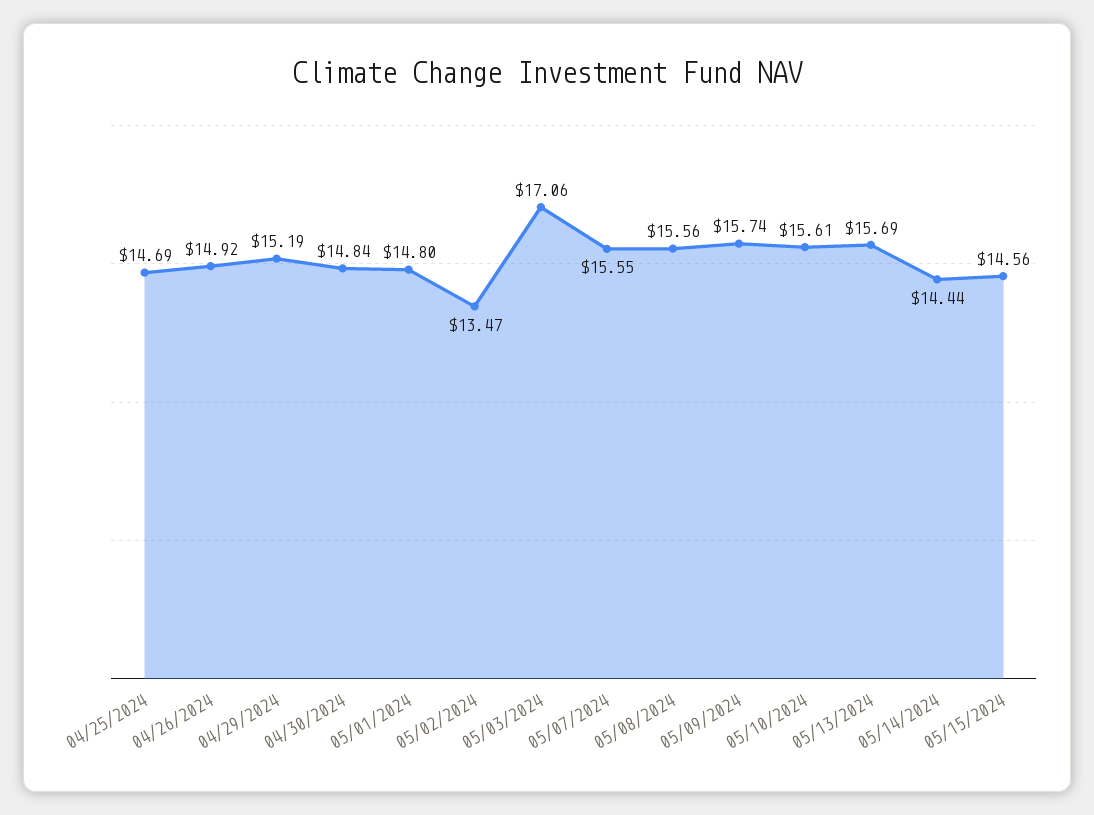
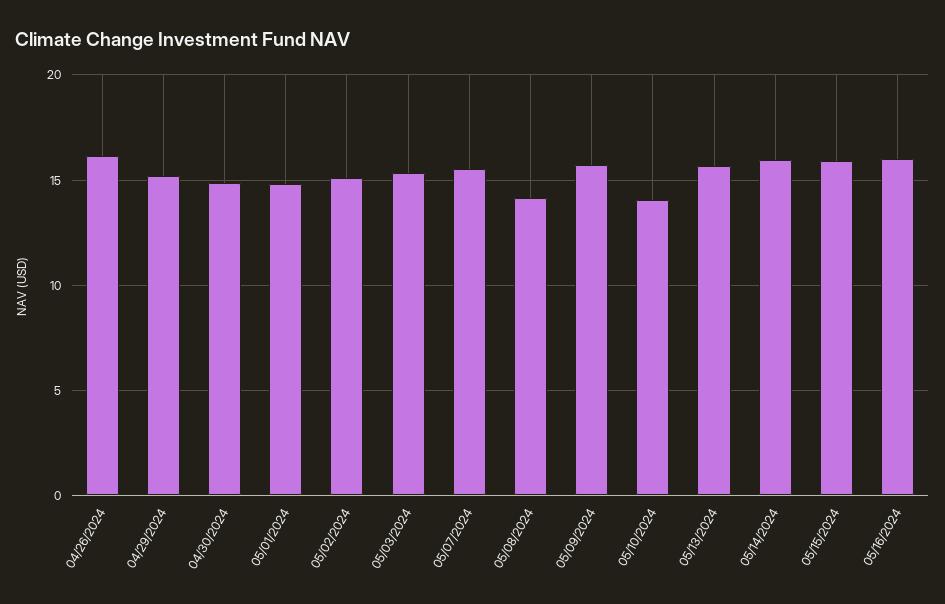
04/25/2024: 14.69 -> none
04/26/2024: 14.92 -> 16
05/02/2024: 13.47 -> 15
05/03/2024: 17.06 -> 15.5
05/08/2024: 15.56 -> 14
05/10/2024: 15.61 -> 14
05/14/2024: 14.44 -> 16
05/15/2024: 14.56 -> 16
05/16/2024: none -> 16

